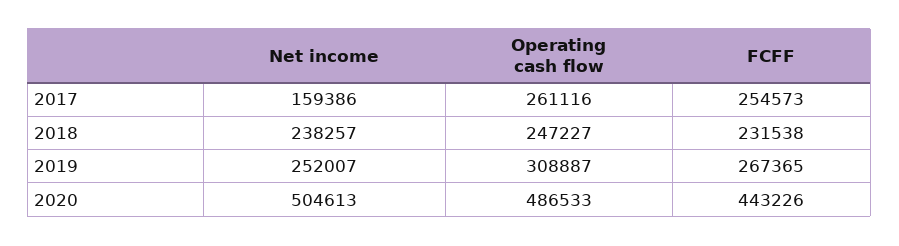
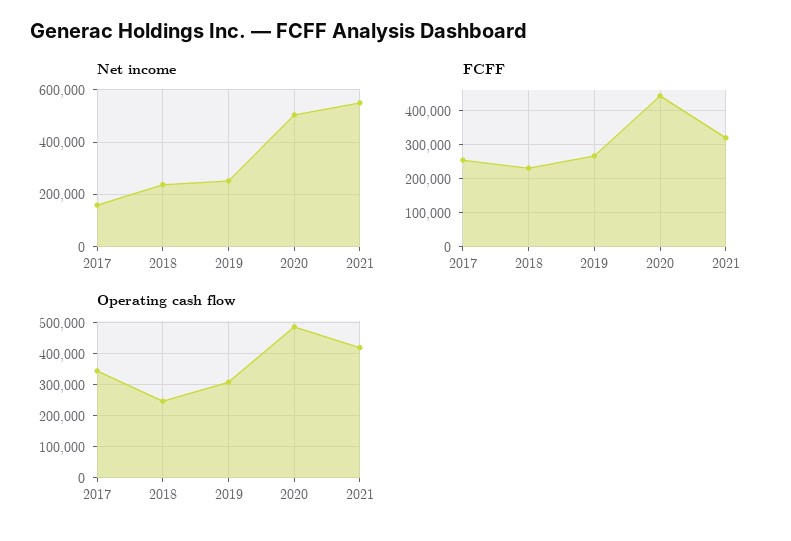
Operating cash flow, 2017: 261116 -> 340000
Net income, 2021: none -> 550000
FCFF, 2021: none -> 320000
Operating cash flow, 2021: none -> 420000

